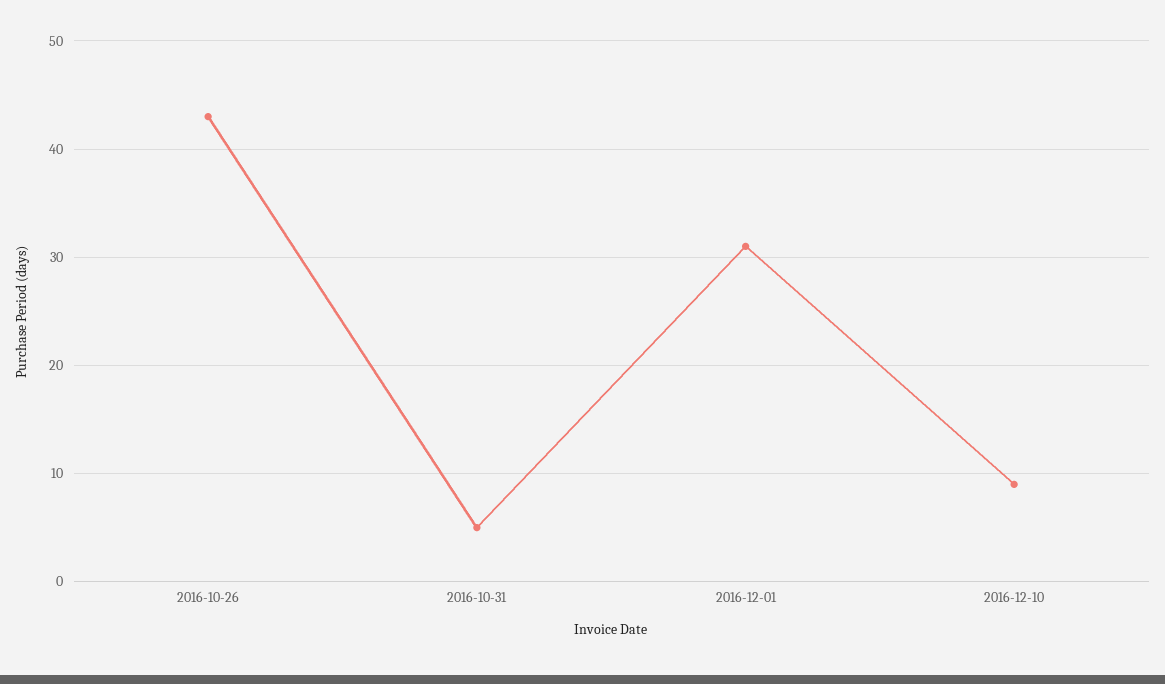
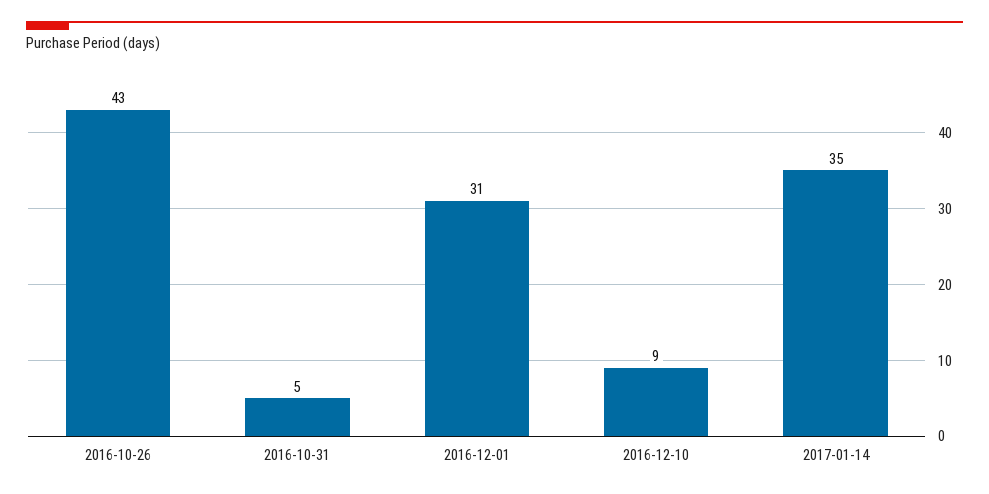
2017-01-14: none -> 35

